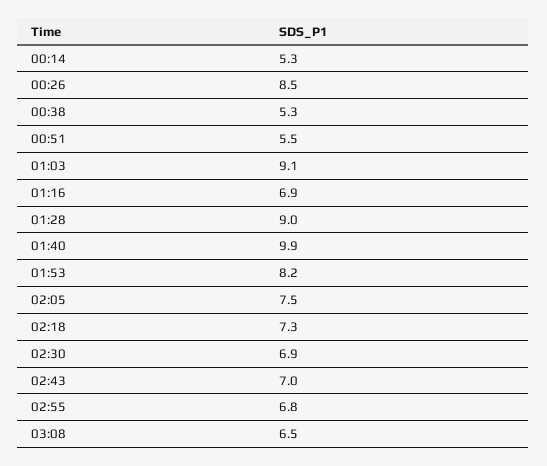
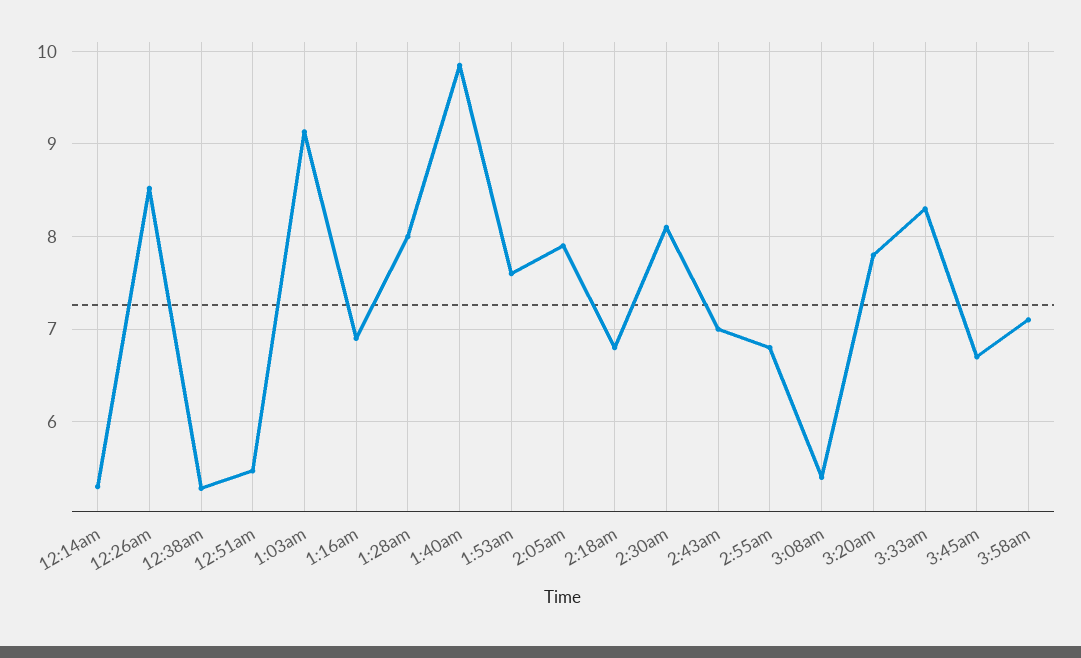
01:28: 9 -> 8
01:53: 8.2 -> 7.6
02:05: 7.5 -> 7.9
02:18: 7.3 -> 6.8
02:30: 6.9 -> 8.1
03:08: 6.5 -> 5.4
3:20am: none -> 7.8
3:33am: none -> 8.3
3:45am: none -> 6.7
3:58am: none -> 7.1

